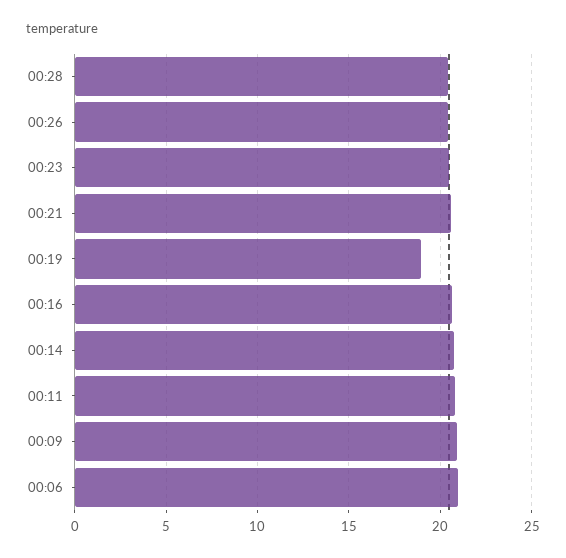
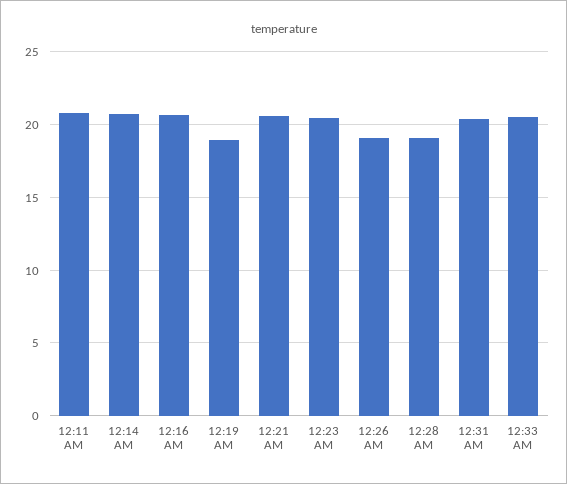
00:28: 20.5 -> 19
00:26: 20.5 -> 19
00:09: 21 -> none
00:06: 21 -> none
12:31 AM: none -> 20.5
12:33 AM: none -> 20.5

